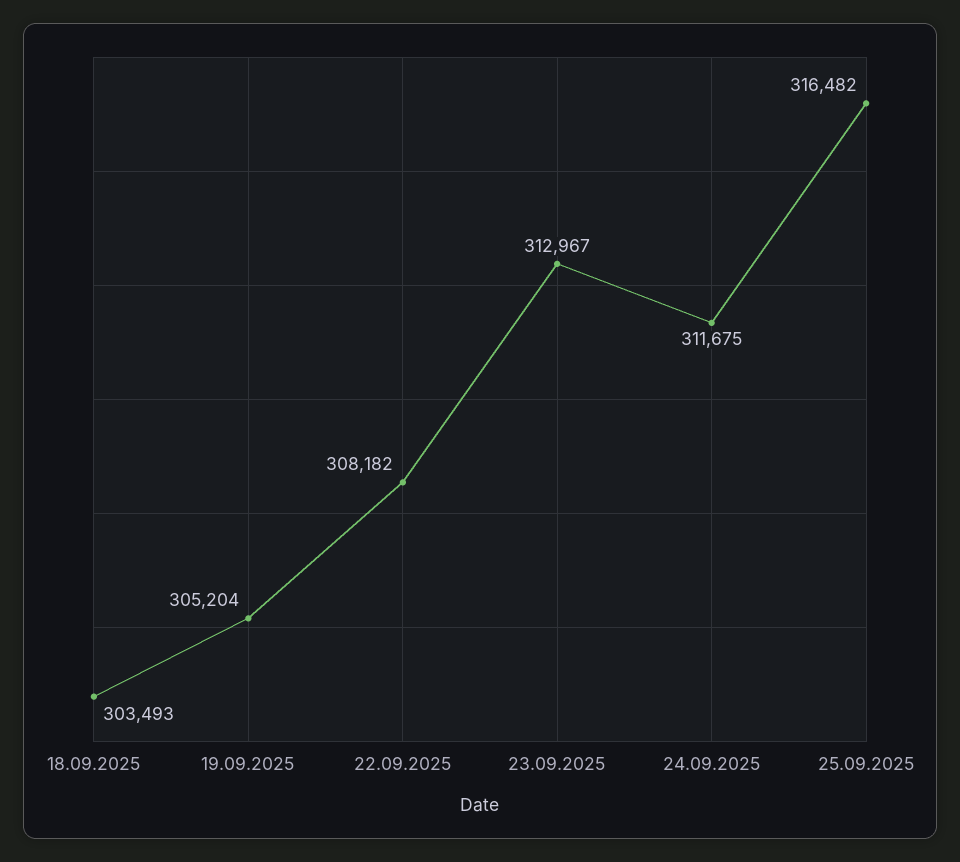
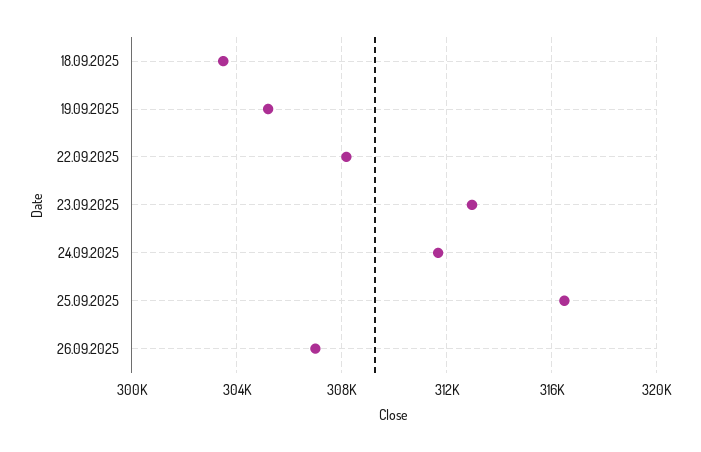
26.09.2025: none -> 307000

